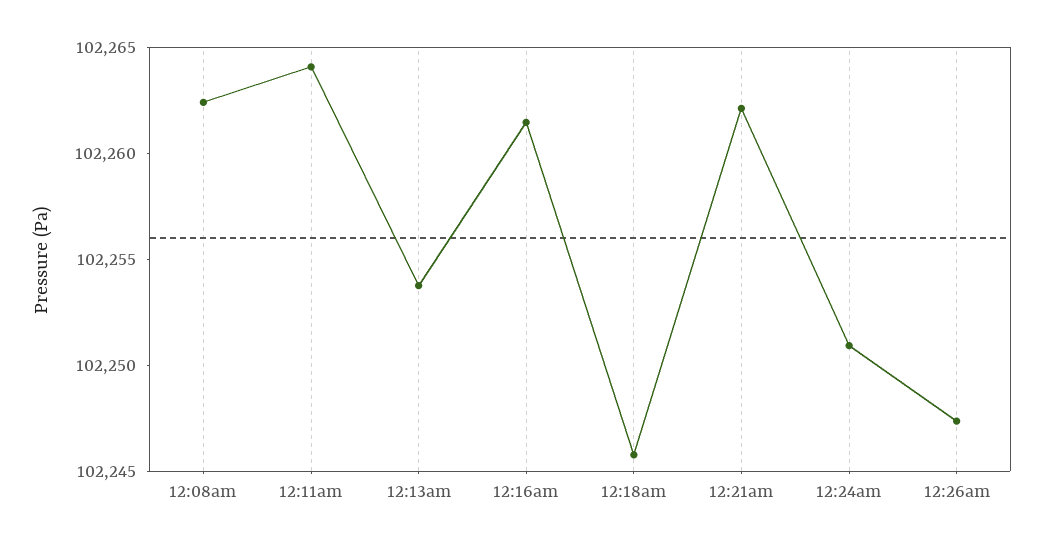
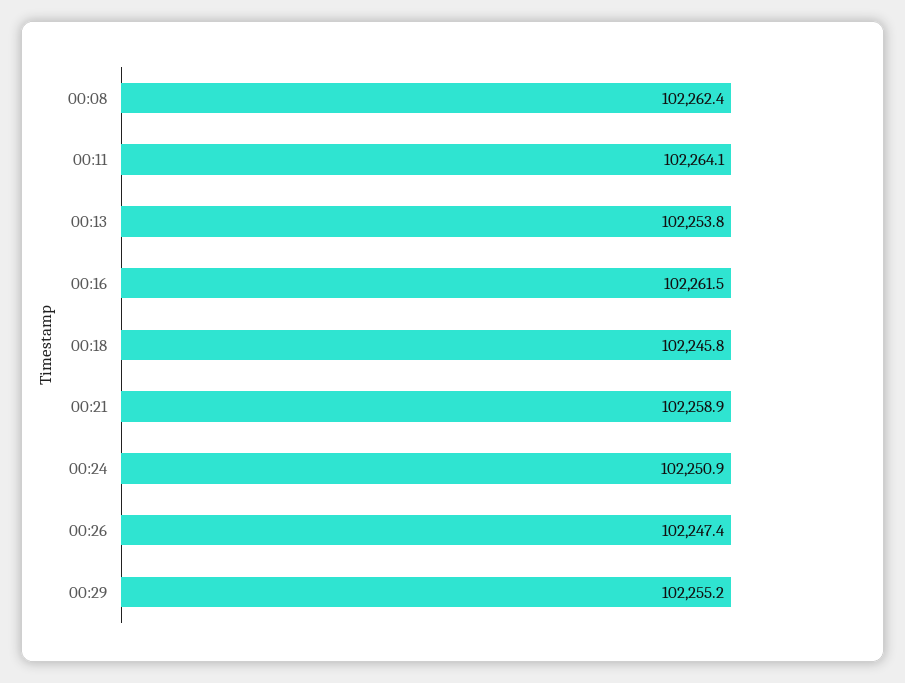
12:21am: 102262 -> 102258.9
00:29: none -> 102255.2

